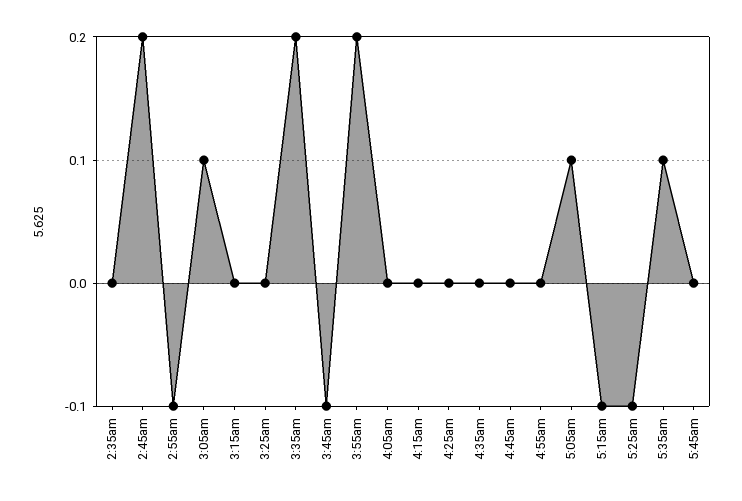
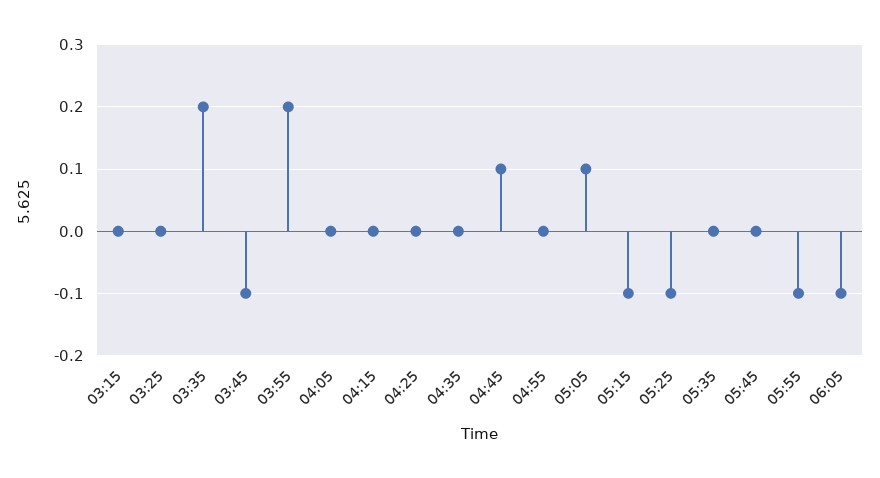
2:35am: 0 -> none
2:45am: 0.2 -> none
2:55am: -0.1 -> none
3:05am: 0.1 -> none
4:45am: 0 -> 0.1
5:35am: 0.1 -> 0
05:55: none -> -0.1
06:05: none -> -0.1

